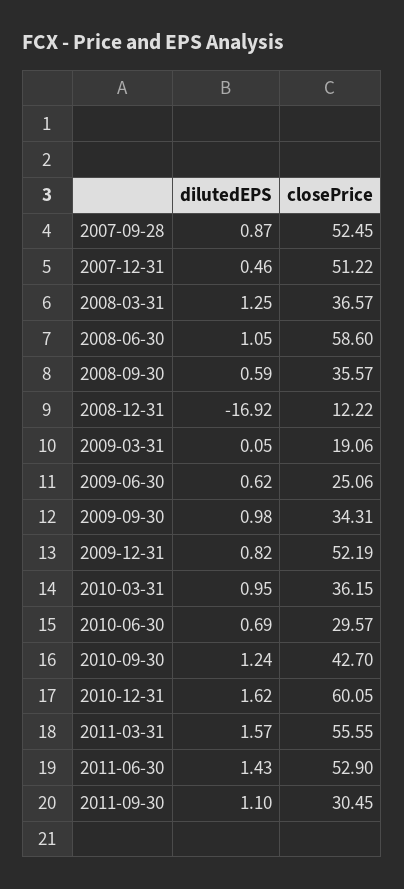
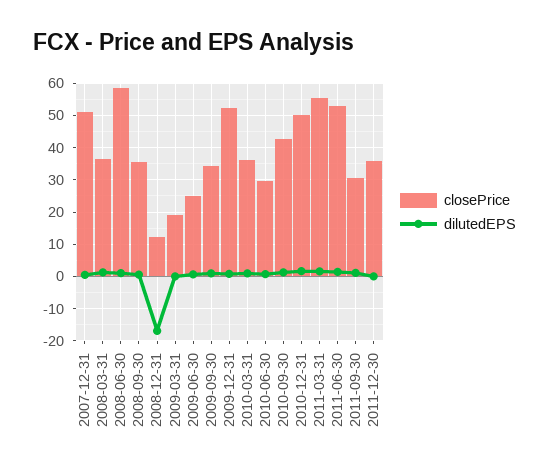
dilutedEPS, 2007-09-28: 0.87 -> none
closePrice, 2007-09-28: 52.45 -> none
closePrice, 2010-12-31: 60.05 -> 50
closePrice, 2011-12-30: none -> 36
dilutedEPS, 2011-12-30: none -> 0

